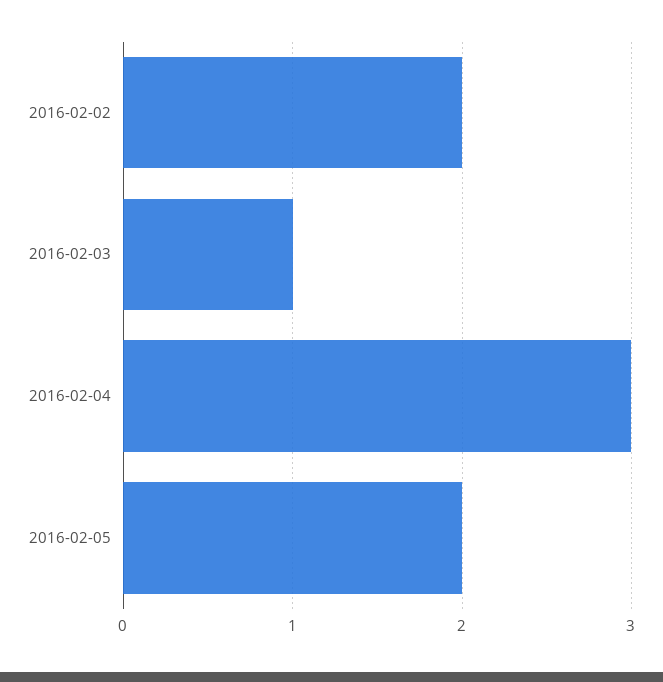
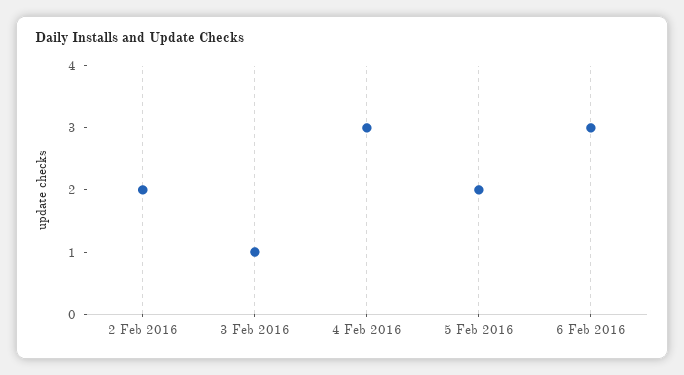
6 Feb 2016: none -> 3

